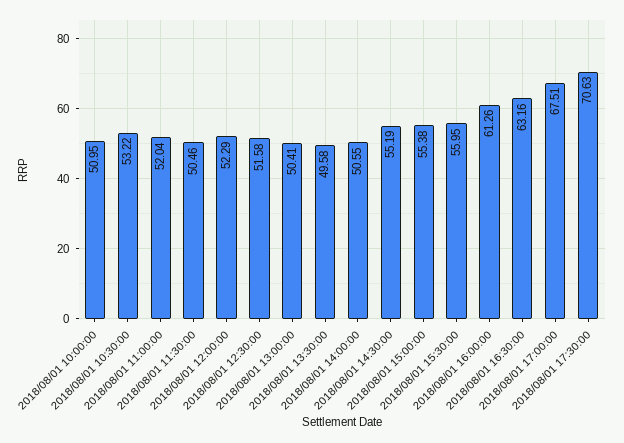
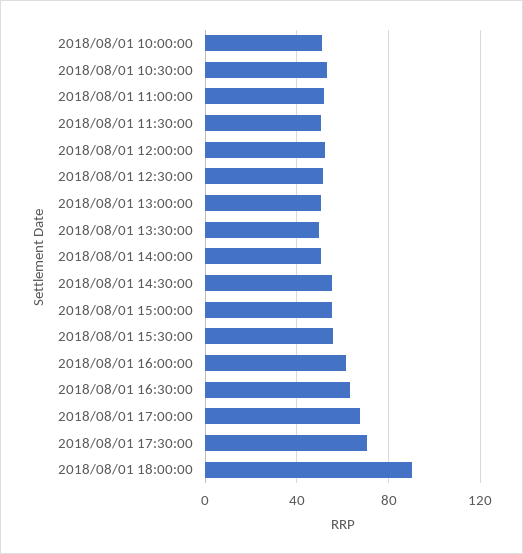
2018/08/01 18:00:00: none -> 90

